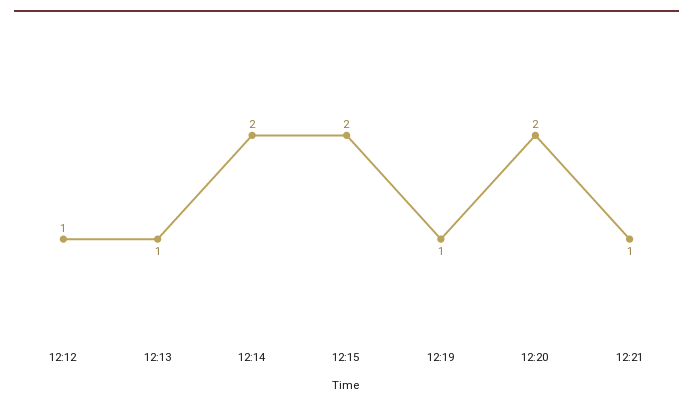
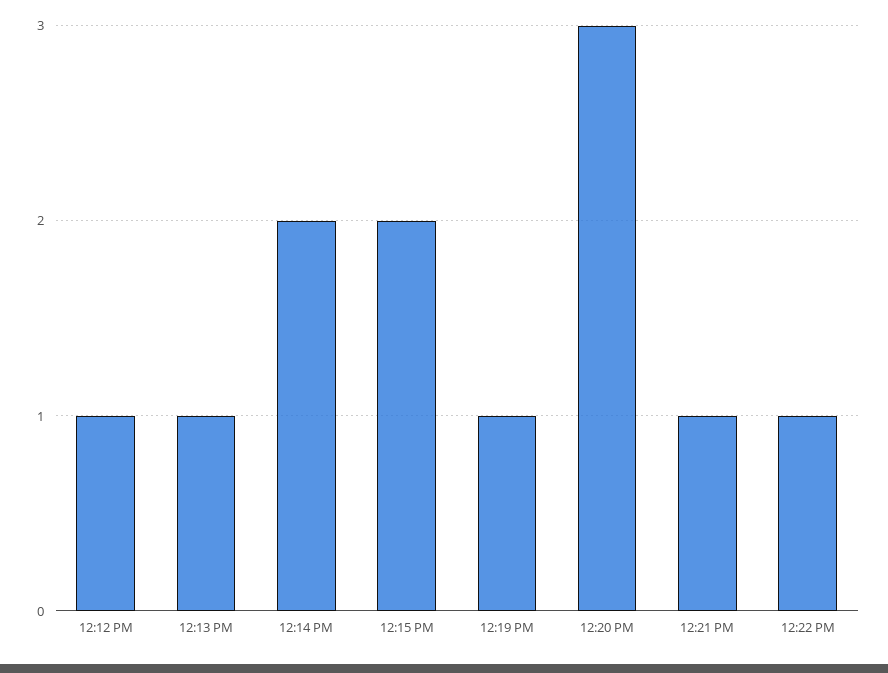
12:20: 2 -> 3
12:22 PM: none -> 1

